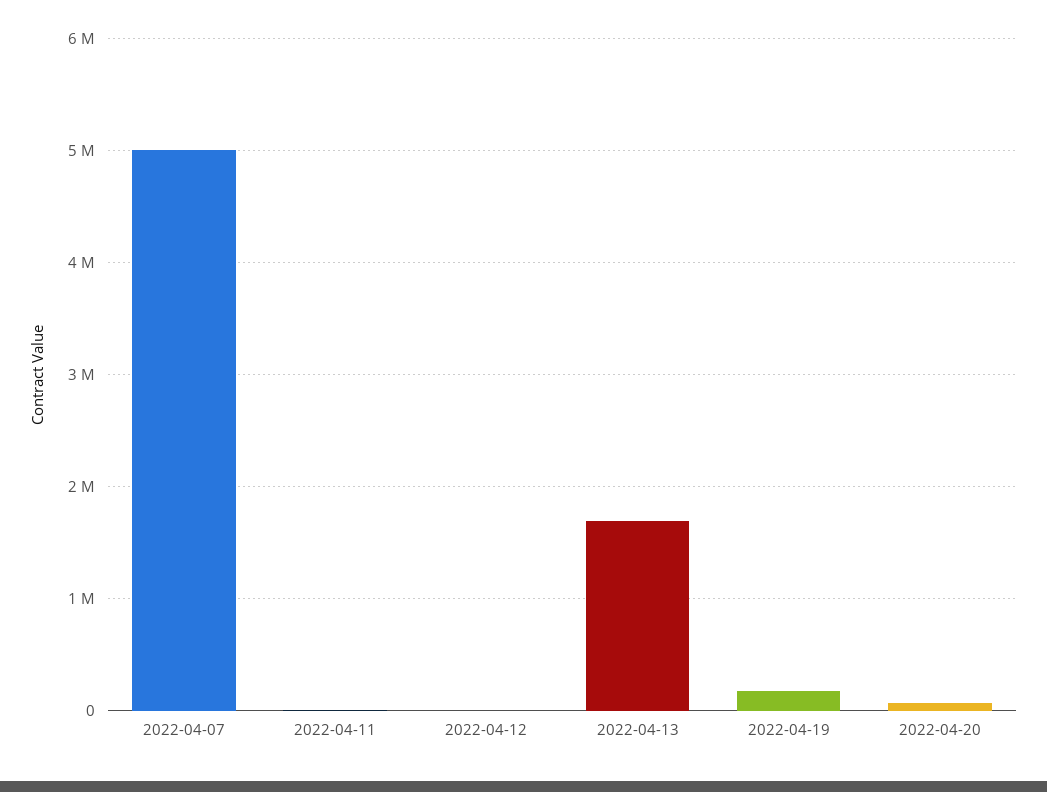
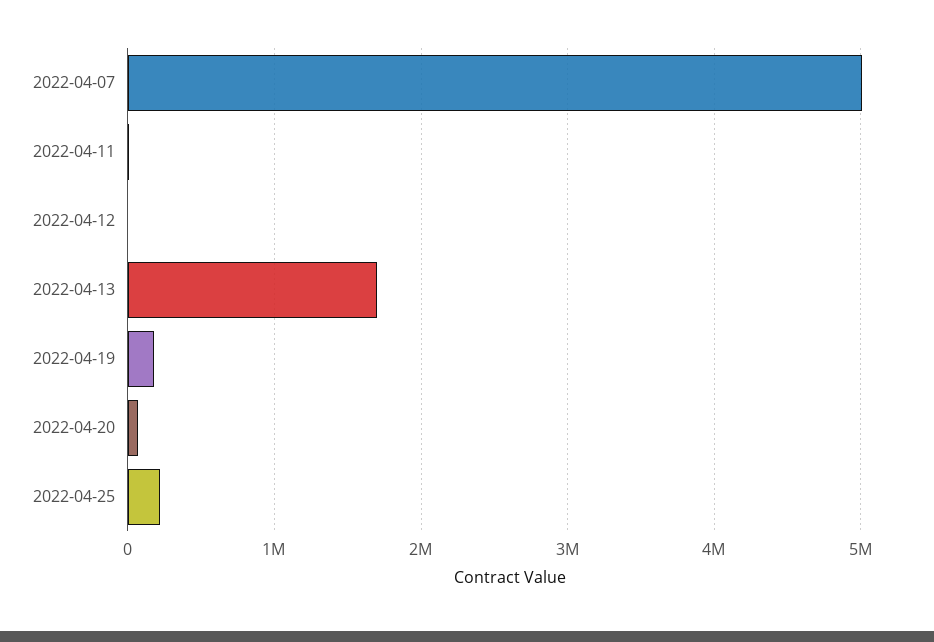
2022-04-25: none -> 200000

